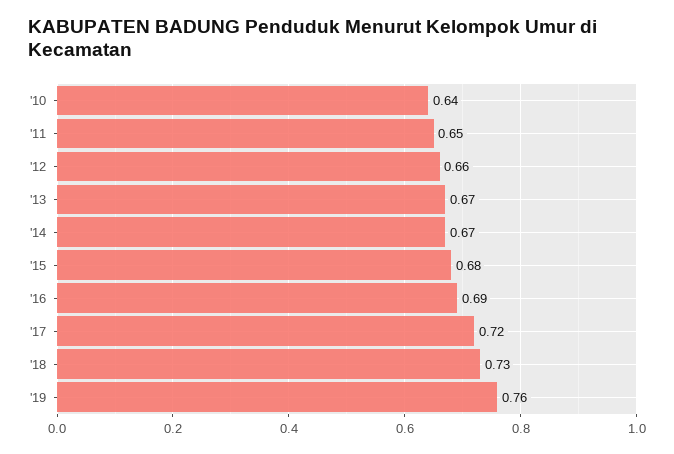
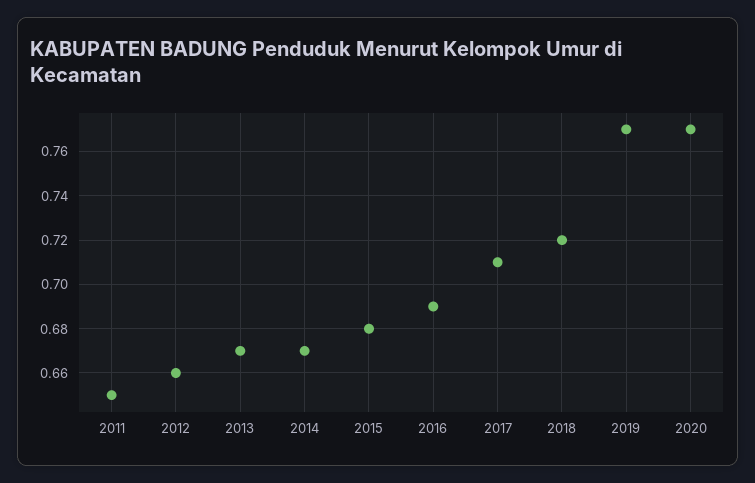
'10: 0.64 -> none
'17: 0.72 -> 0.71
'18: 0.73 -> 0.72
'19: 0.76 -> 0.77
2020: none -> 0.77

